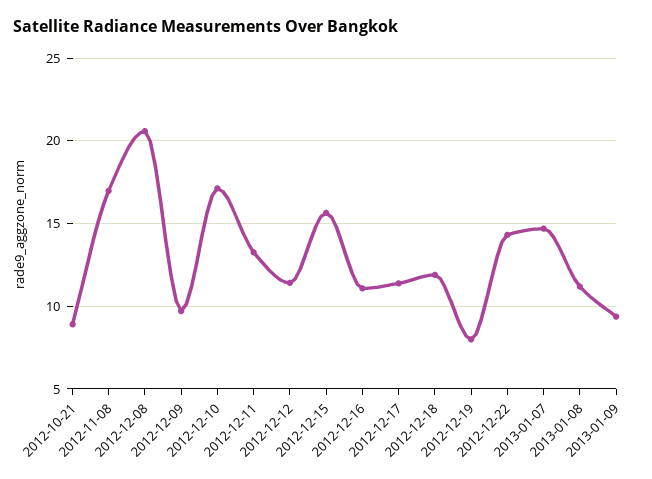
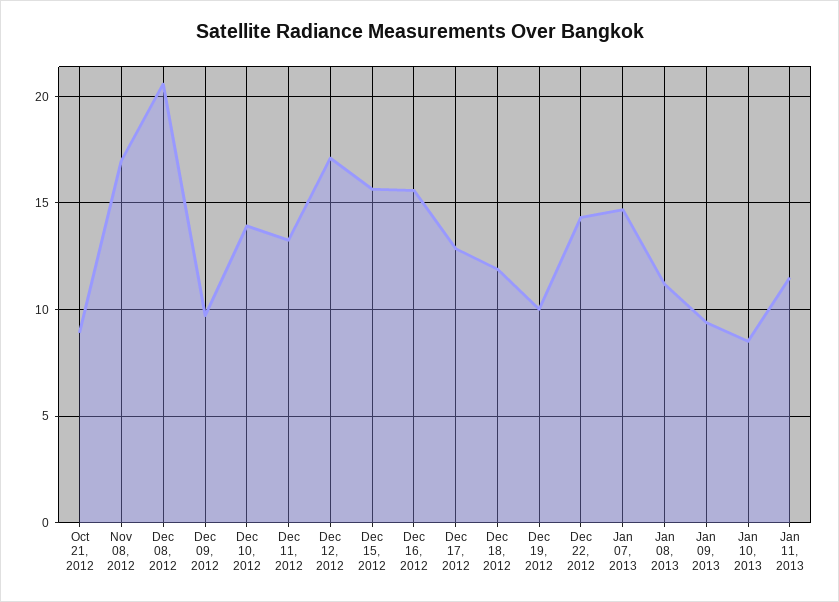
2012-12-10: 17 -> 14
2012-12-12: 11.5 -> 17
2012-12-16: 11 -> 15.5
2012-12-17: 11.5 -> 13
2012-12-19: 8 -> 10
Jan 10, 2013: none -> 8.5
Jan 11, 2013: none -> 11.5

